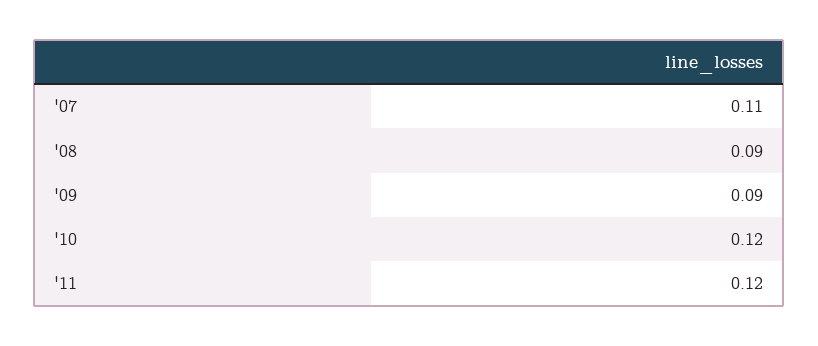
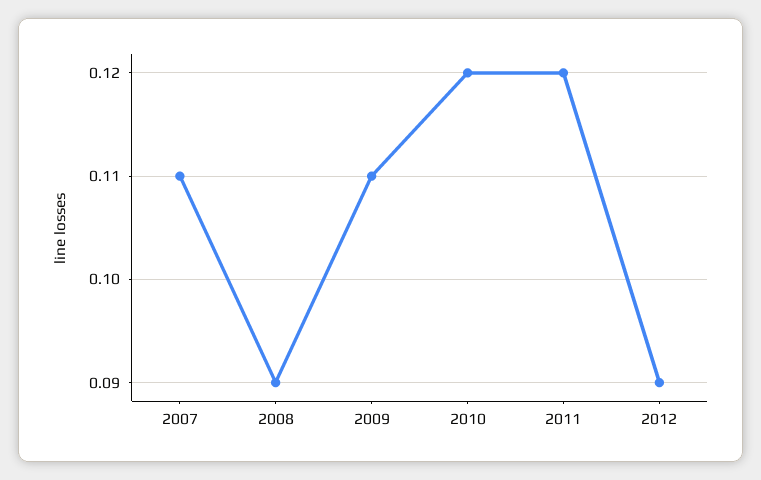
'09: 0.09 -> 0.11
2012: none -> 0.09

